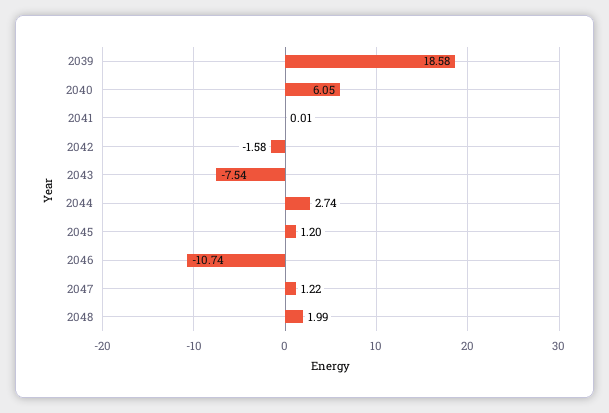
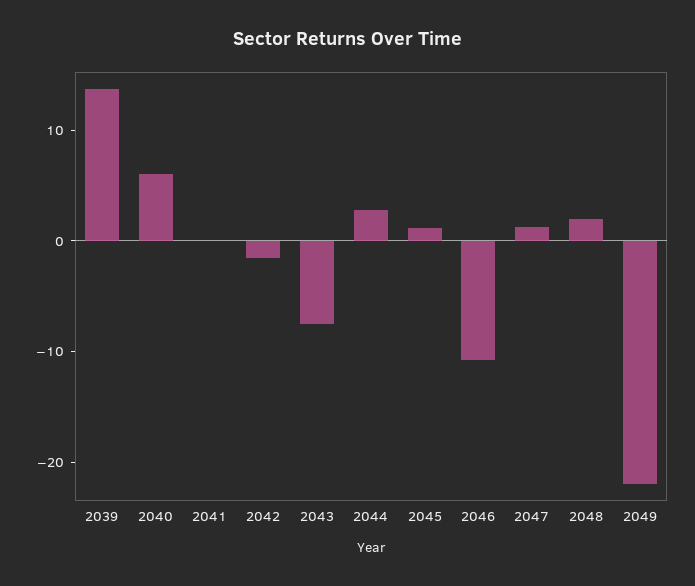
2039: 18.58 -> 14
2049: none -> -22

